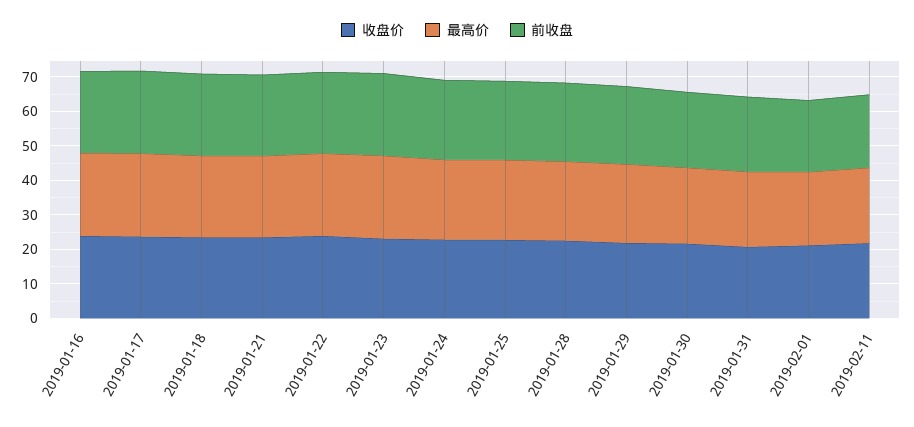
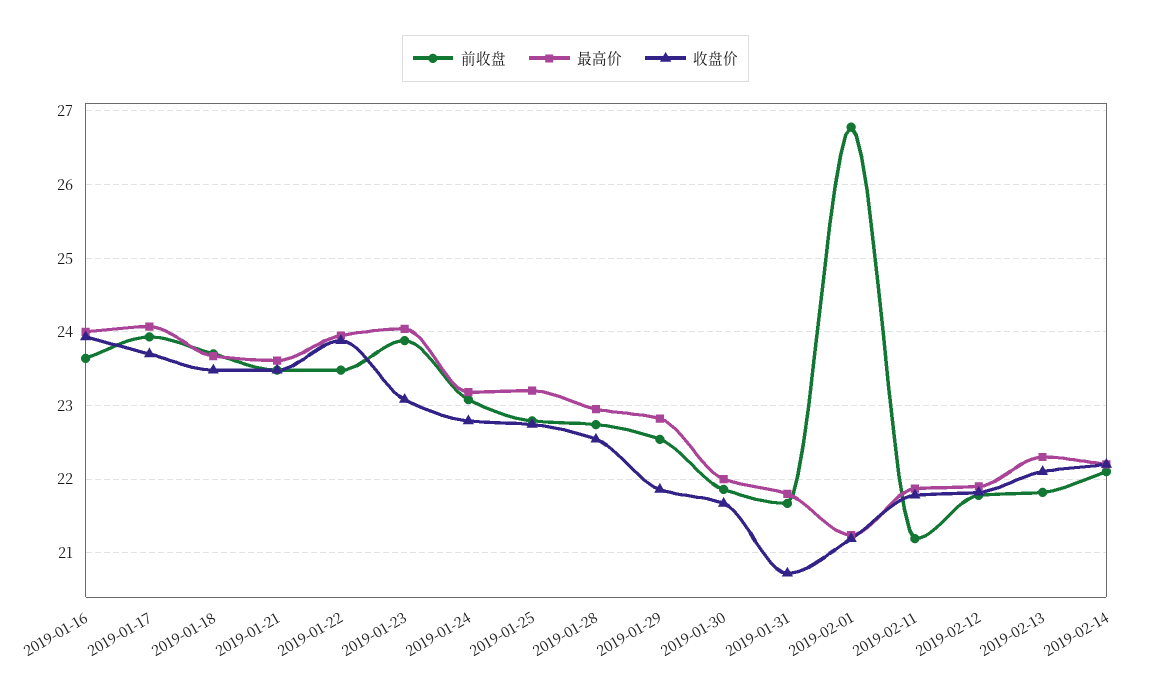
前收盘, 2019-02-01: 20 -> 26.8
前收盘, 2019-02-12: none -> 21.8
最高价, 2019-02-12: none -> 21.9
收盘价, 2019-02-12: none -> 21.8
前收盘, 2019-02-13: none -> 21.8
最高价, 2019-02-13: none -> 22.3
收盘价, 2019-02-13: none -> 22.1
前收盘, 2019-02-14: none -> 22.1
最高价, 2019-02-14: none -> 22.2
收盘价, 2019-02-14: none -> 22.2

